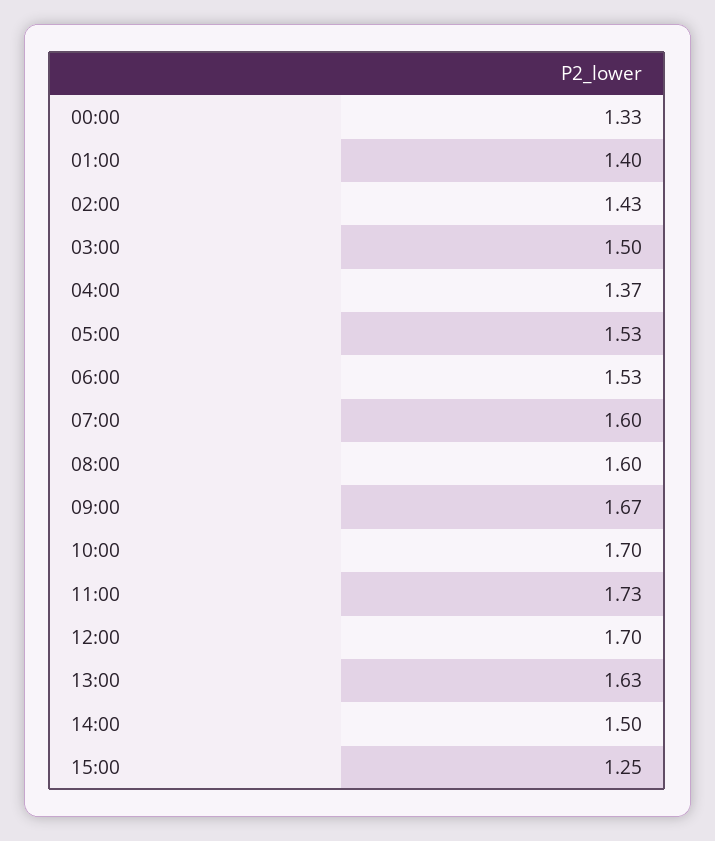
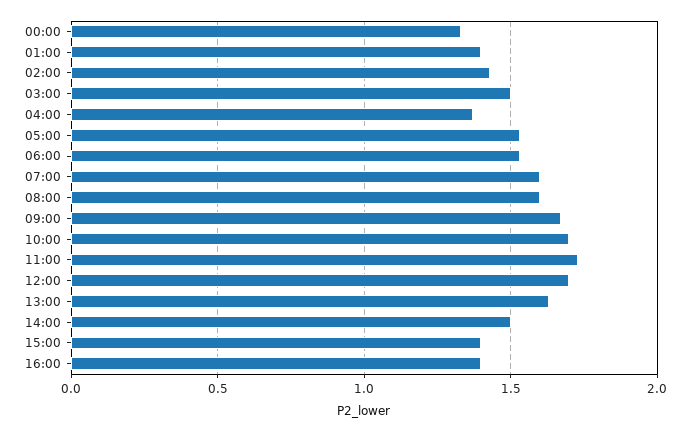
15:00: 1.25 -> 1.4
16:00: none -> 1.4

